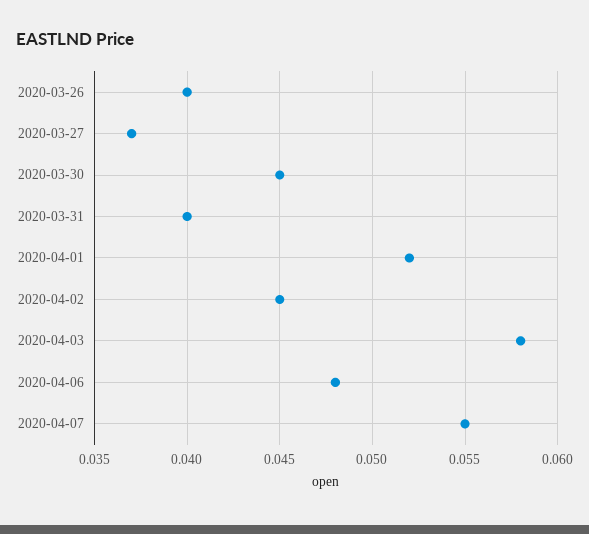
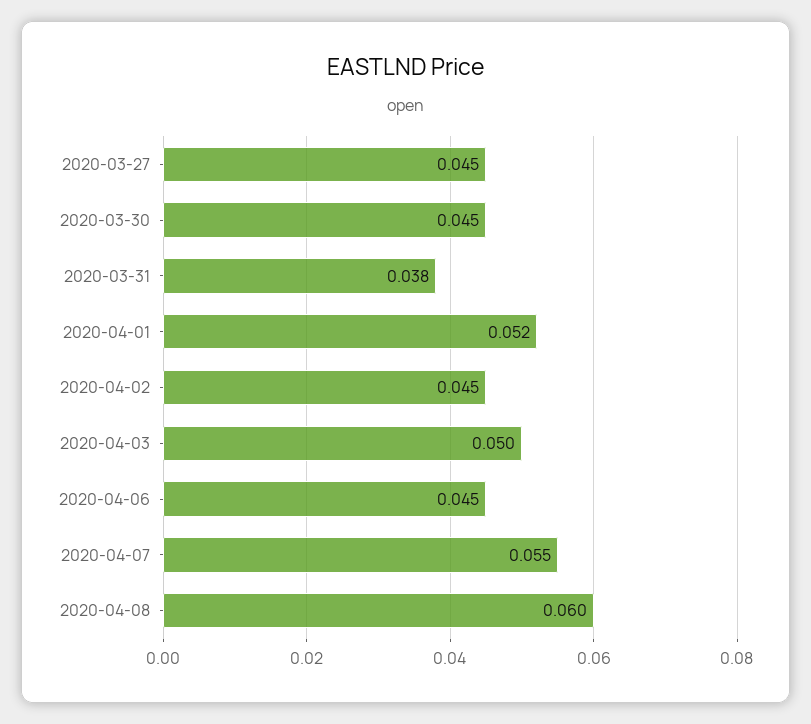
2020-03-26: 0.04 -> none
2020-03-27: 0.037 -> 0.045
2020-03-31: 0.04 -> 0.038
2020-04-03: 0.058 -> 0.05
2020-04-06: 0.048 -> 0.045
2020-04-08: none -> 0.06

